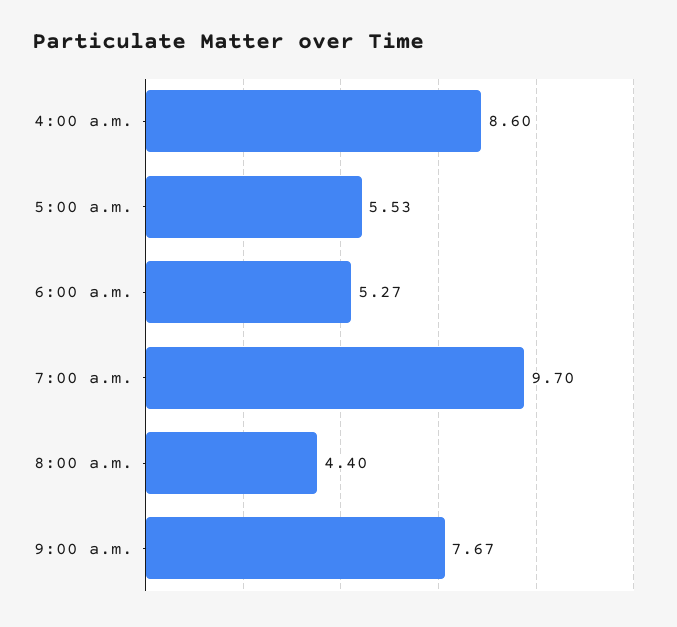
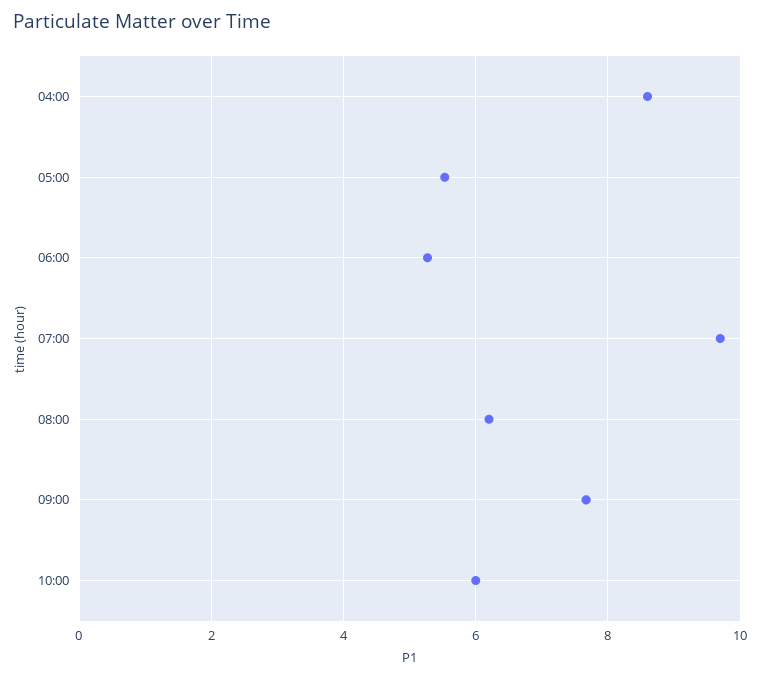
8:00 a.m.: 4.4 -> 6.2
10:00: none -> 6

